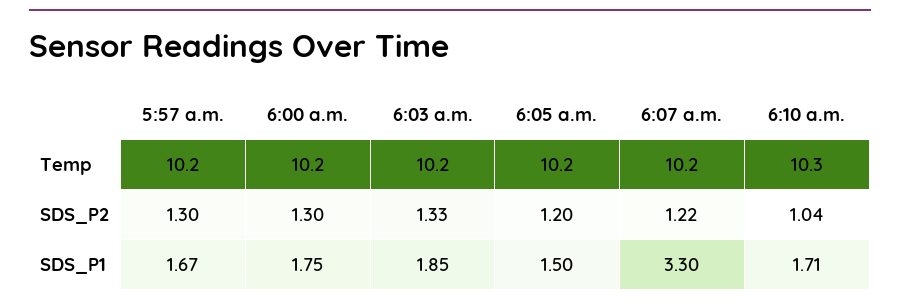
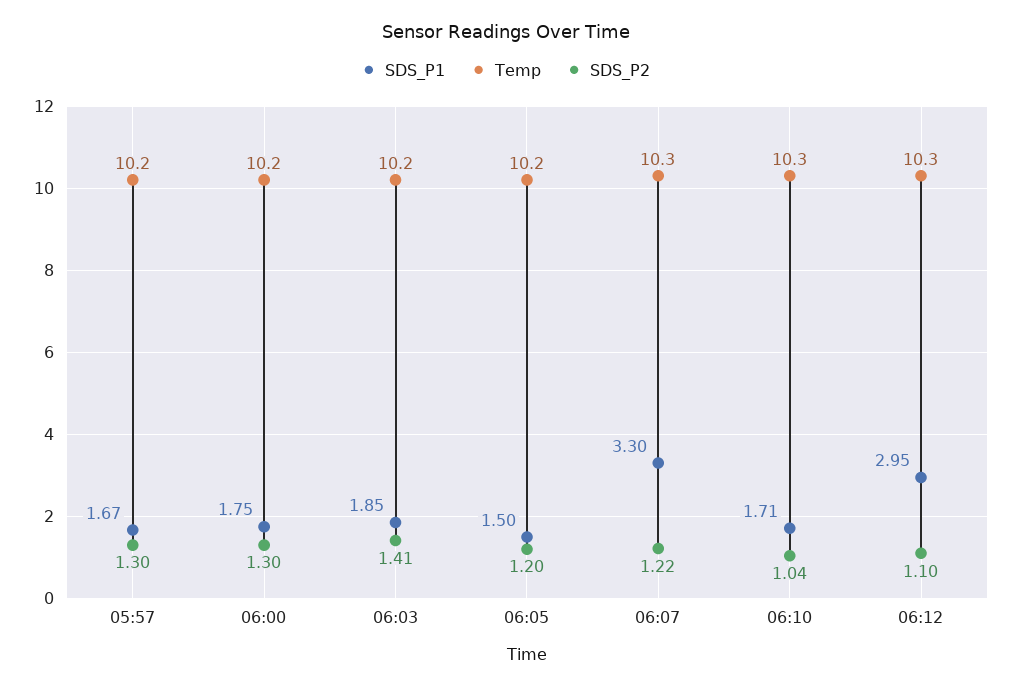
Temp, 6:07 a.m.: 10.2 -> 10.3
SDS_P2, 6:03 a.m.: 1.33 -> 1.41
SDS_P1, 06:12: none -> 2.95
Temp, 06:12: none -> 10.3
SDS_P2, 06:12: none -> 1.1

